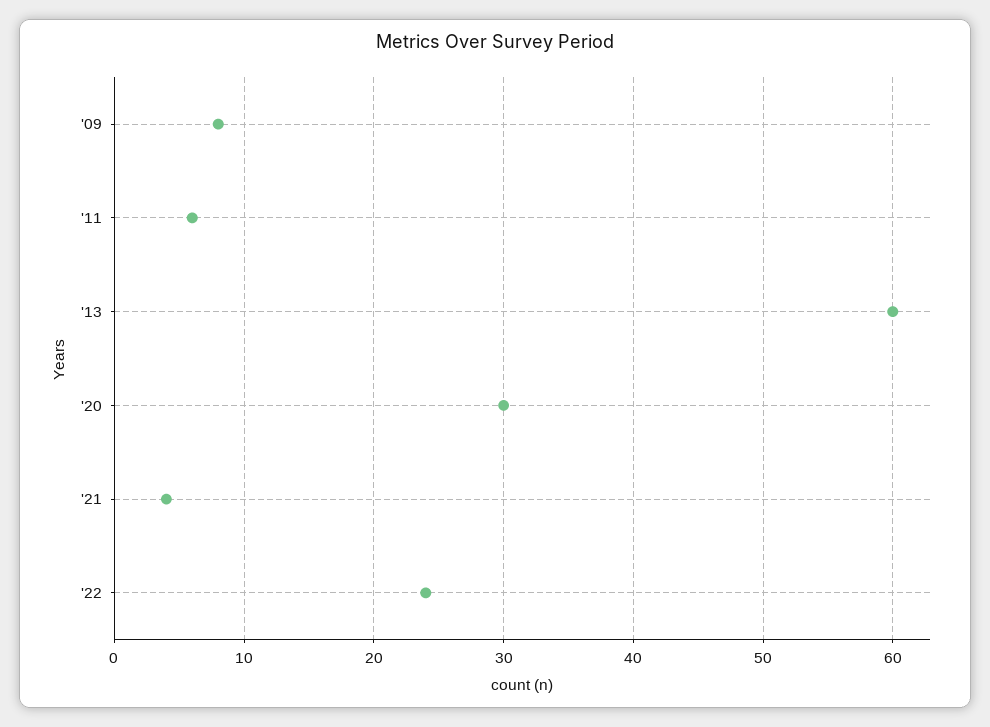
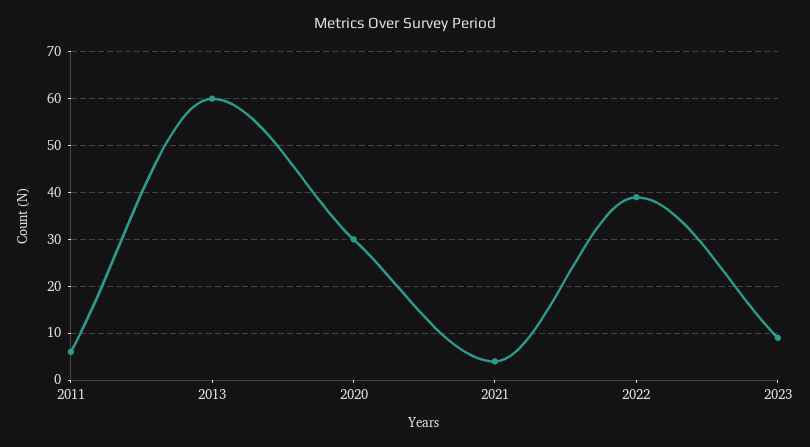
'09: 8 -> none
'22: 24 -> 40
2023: none -> 10

